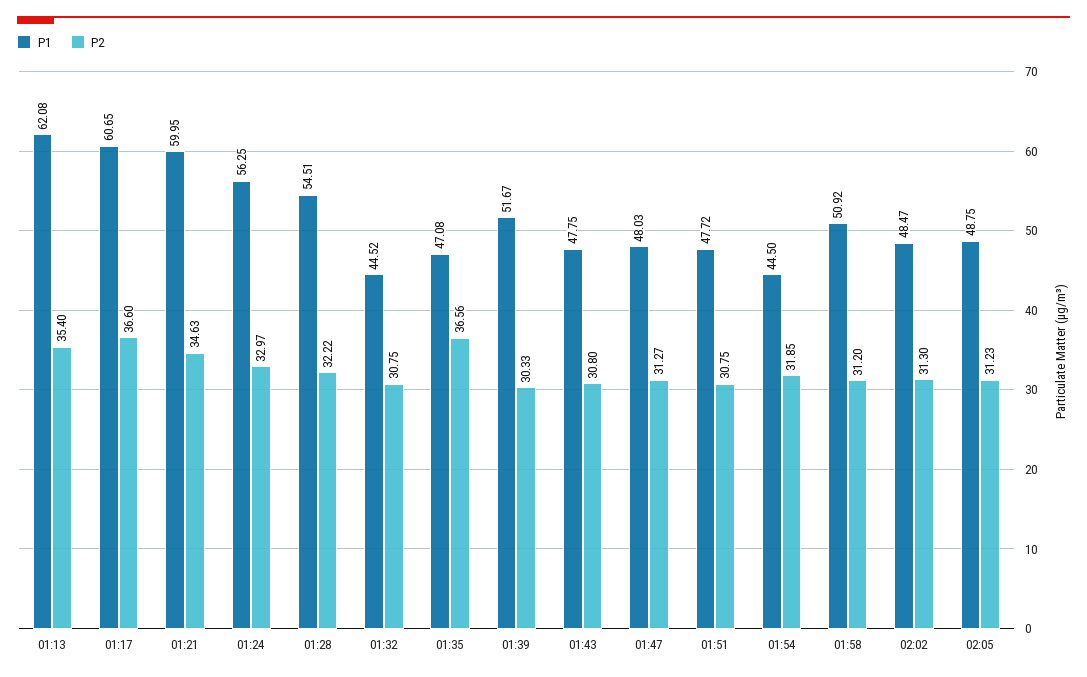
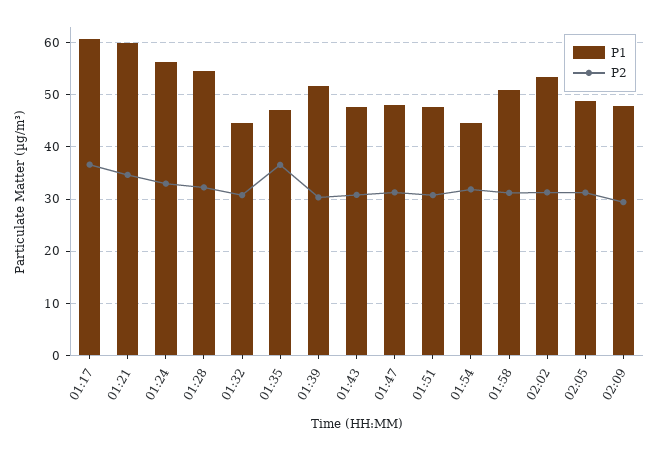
P1, 01:13: 62.08 -> none
P2, 01:13: 35.4 -> none
P1, 02:02: 48.47 -> 54
P1, 02:09: none -> 48
P2, 02:09: none -> 30

